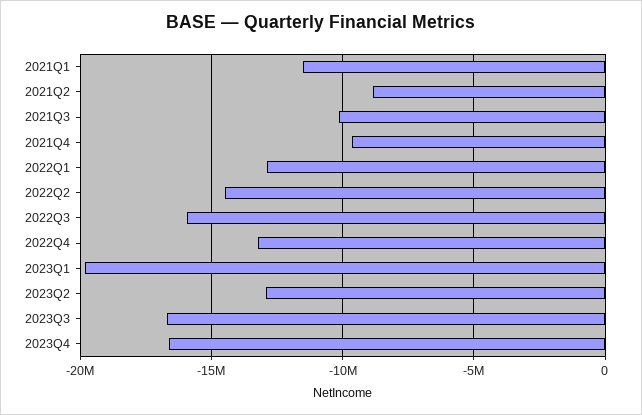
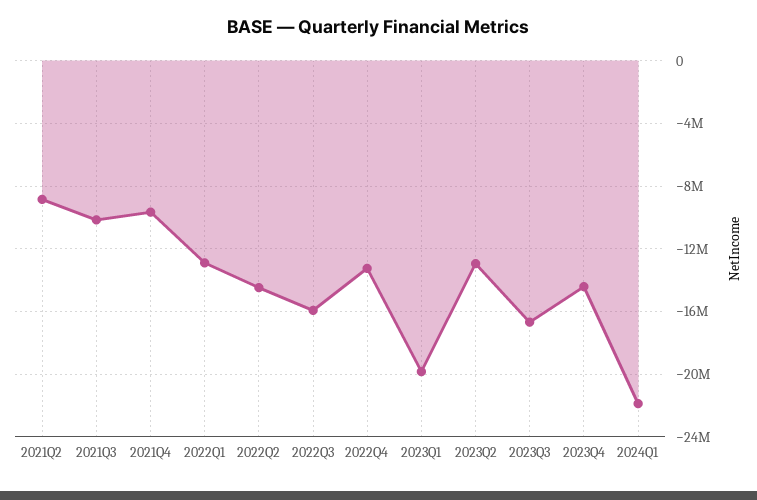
2021Q1: -11500000 -> none
2023Q4: -16500000 -> -14500000
2024Q1: none -> -22000000

